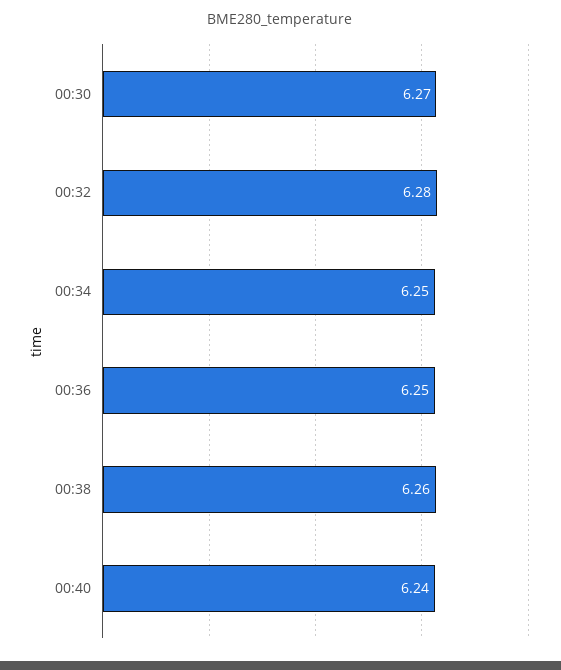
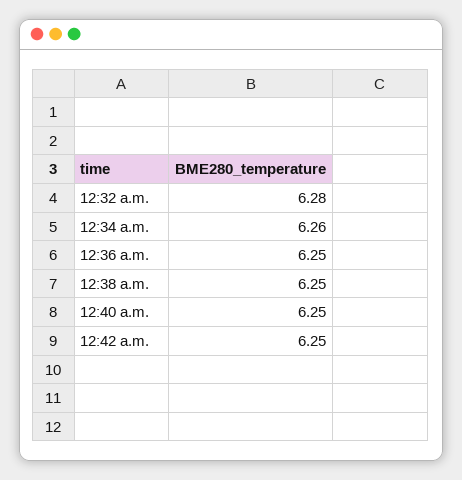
00:30: 6.27 -> none
00:34: 6.25 -> 6.26
00:38: 6.26 -> 6.25
00:40: 6.24 -> 6.25
12:42 a.m.: none -> 6.25

